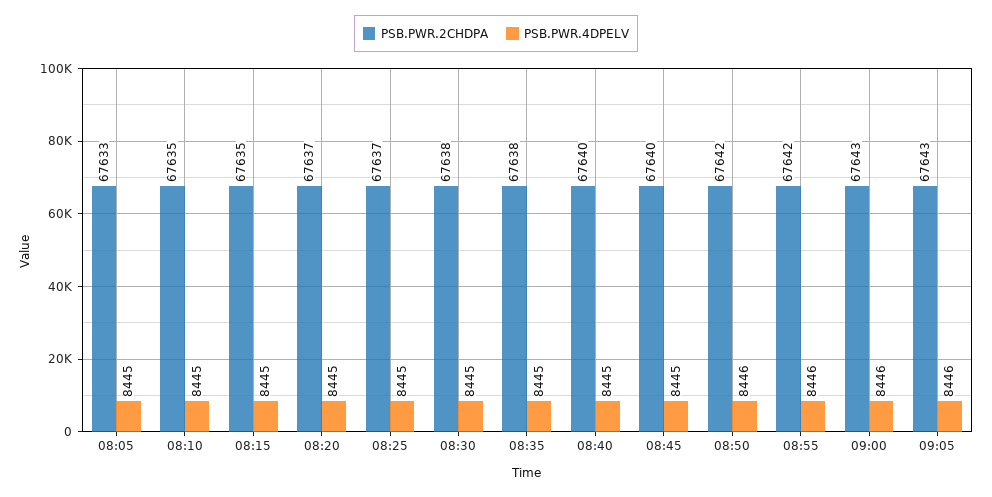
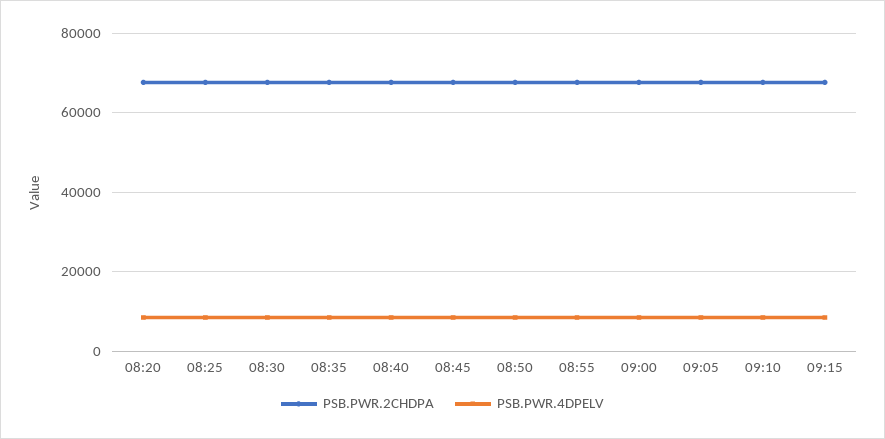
PSB.PWR.2CHDPA, 08:05: 67633 -> none
PSB.PWR.4DPELV, 08:05: 8445 -> none
PSB.PWR.2CHDPA, 08:10: 67635 -> none
PSB.PWR.4DPELV, 08:10: 8445 -> none
PSB.PWR.2CHDPA, 08:15: 67635 -> none
PSB.PWR.4DPELV, 08:15: 8445 -> none
PSB.PWR.2CHDPA, 09:10: none -> 68000
PSB.PWR.4DPELV, 09:10: none -> 8000
PSB.PWR.2CHDPA, 09:15: none -> 68000
PSB.PWR.4DPELV, 09:15: none -> 8000

